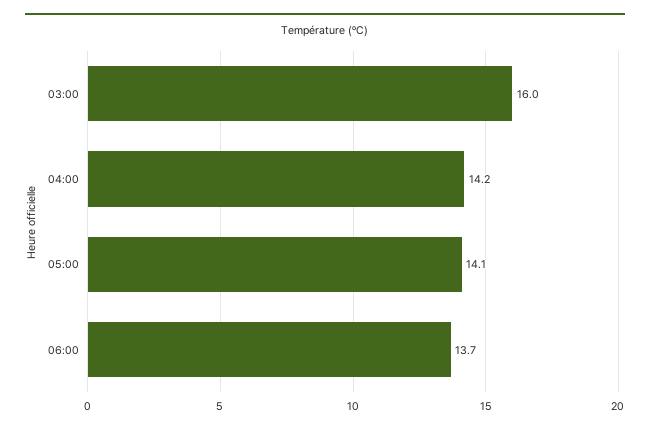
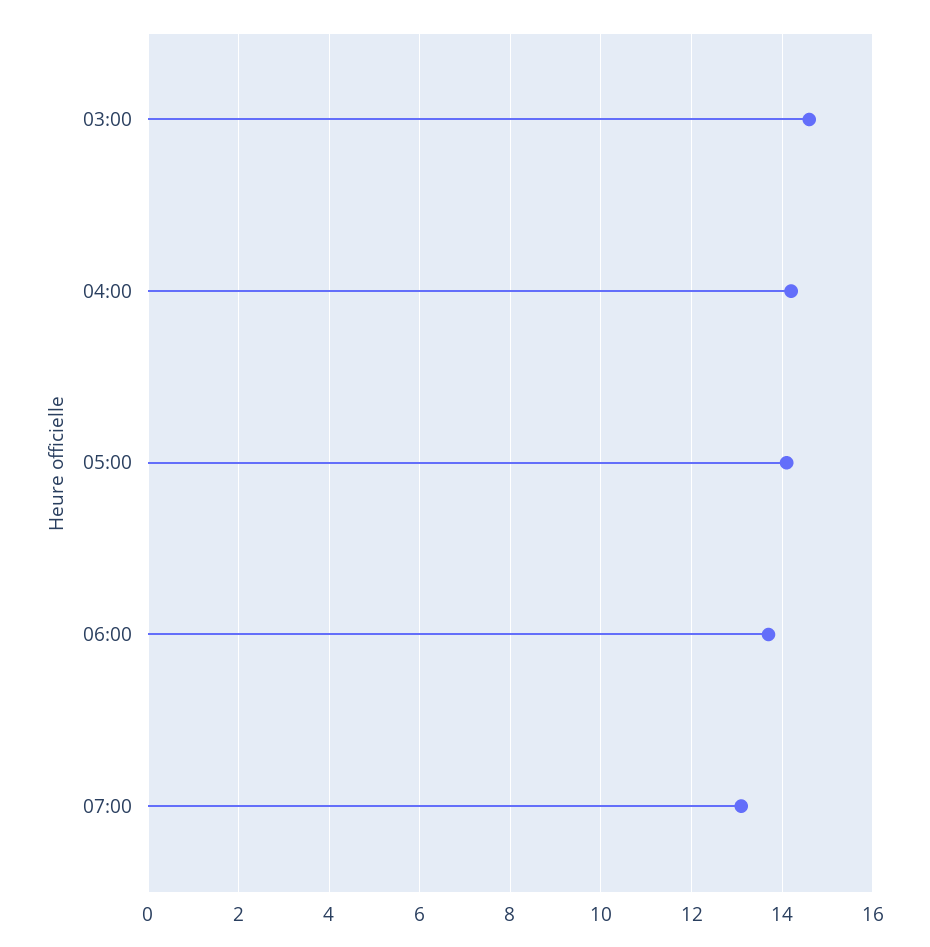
03:00: 16 -> 14.5
07:00: none -> 13

